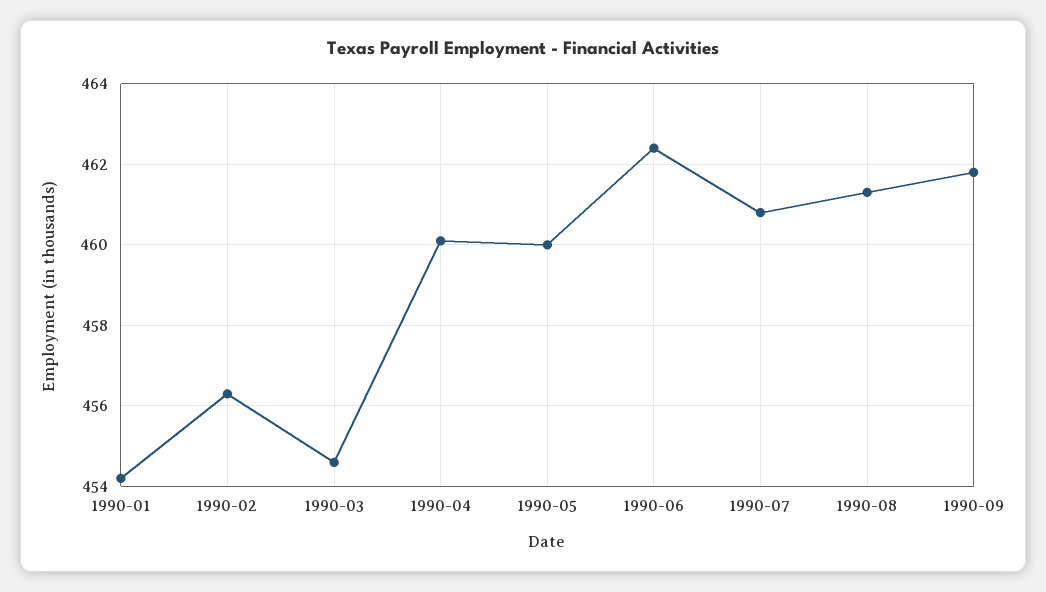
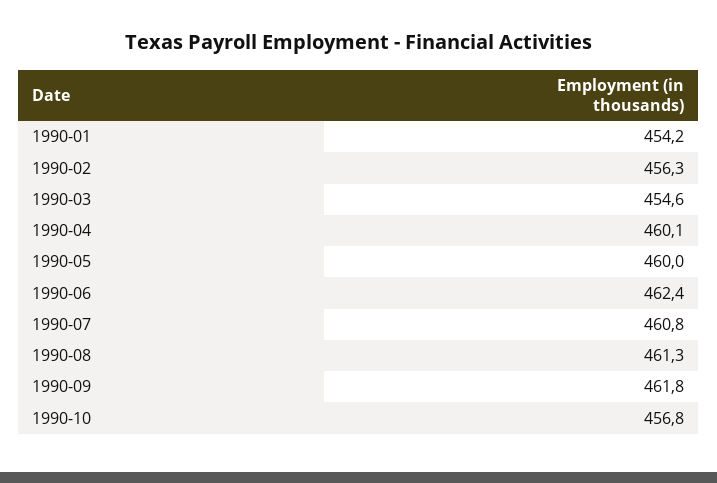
1990-10: none -> 456.8

